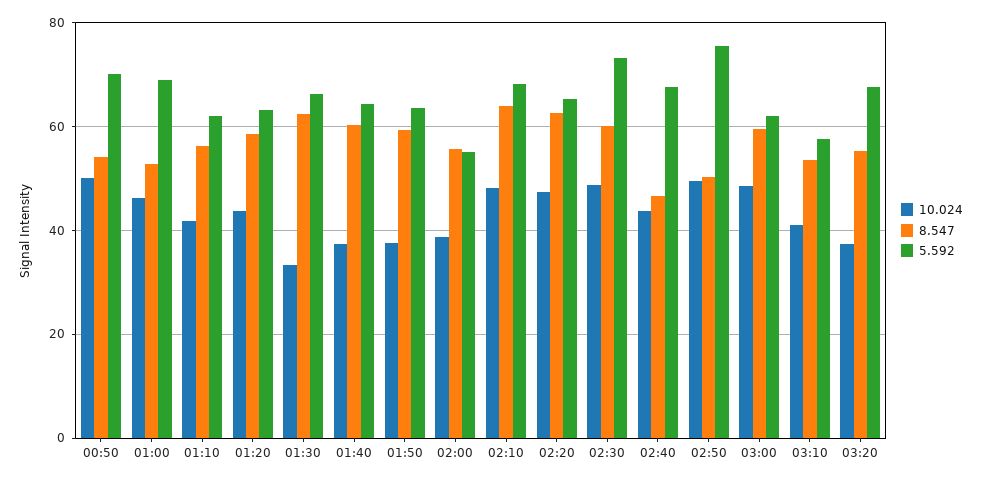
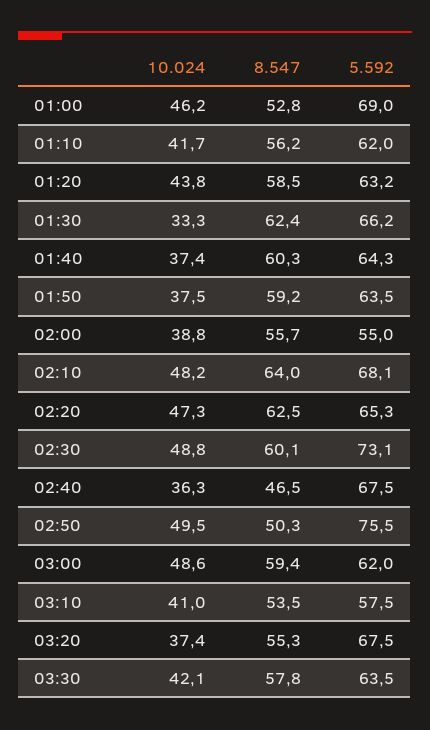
10.024, 00:50: 50 -> none
8.547, 00:50: 54 -> none
5.592, 00:50: 70 -> none
10.024, 02:40: 44 -> 36.3
10.024, 03:30: none -> 42.1
8.547, 03:30: none -> 57.8
5.592, 03:30: none -> 63.5

